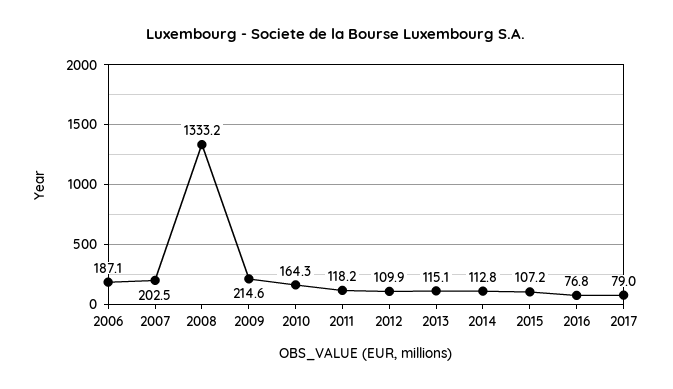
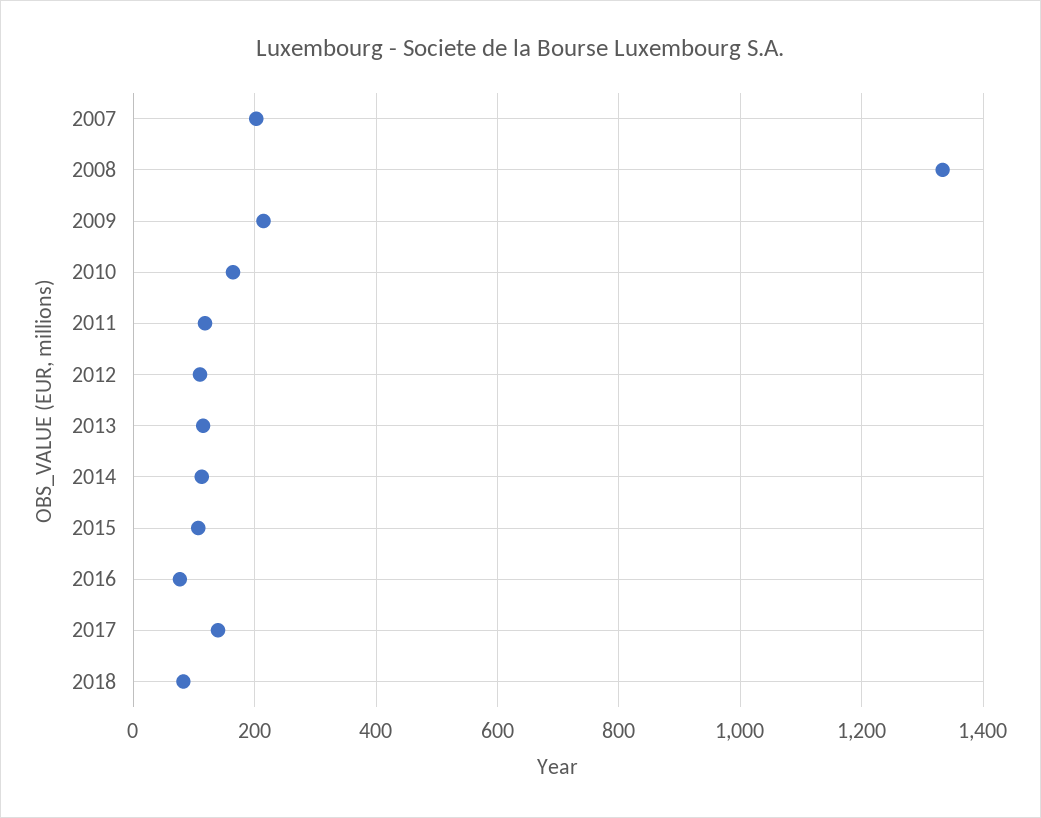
2006: 187.1 -> none
2017: 79 -> 140
2018: none -> 80

